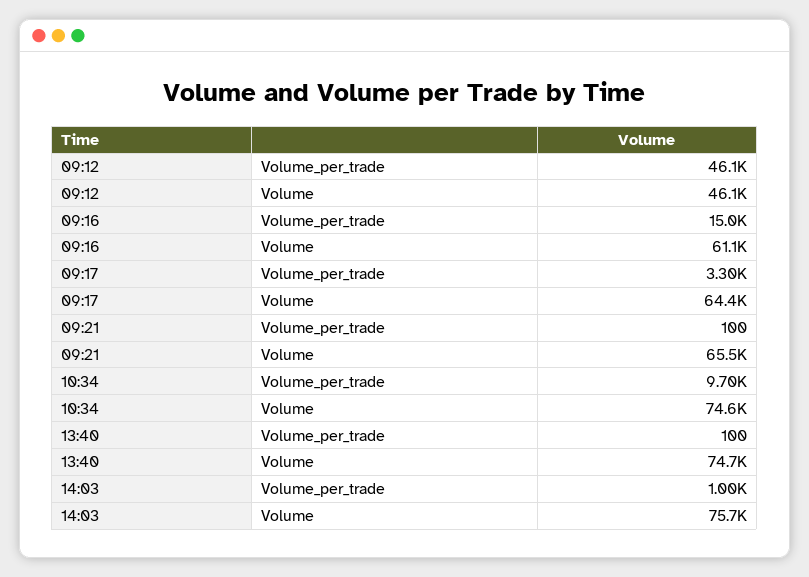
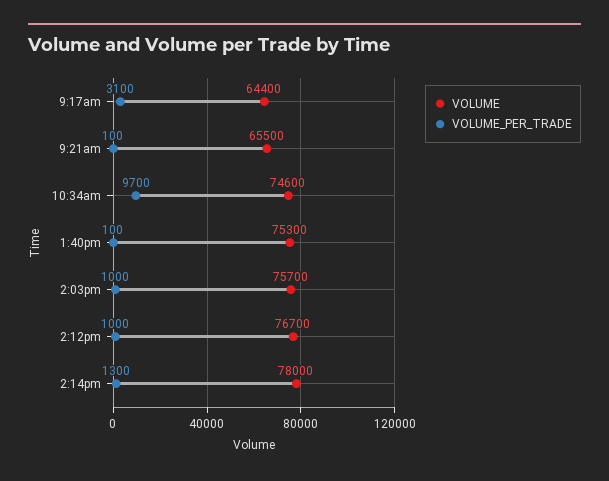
Volume_per_trade, 09:12: 46100 -> none
Volume, 09:12: 46100 -> none
Volume_per_trade, 09:16: 15000 -> none
Volume, 09:16: 61100 -> none
Volume_per_trade, 09:17: 3300 -> 3100
Volume, 13:40: 74700 -> 75300
Volume, 2:12pm: none -> 76700
Volume_per_trade, 2:12pm: none -> 1000
Volume, 2:14pm: none -> 78000
Volume_per_trade, 2:14pm: none -> 1300

